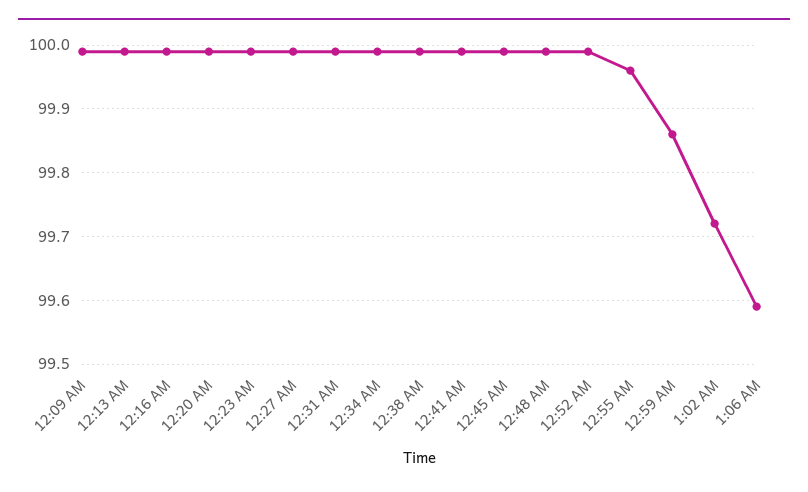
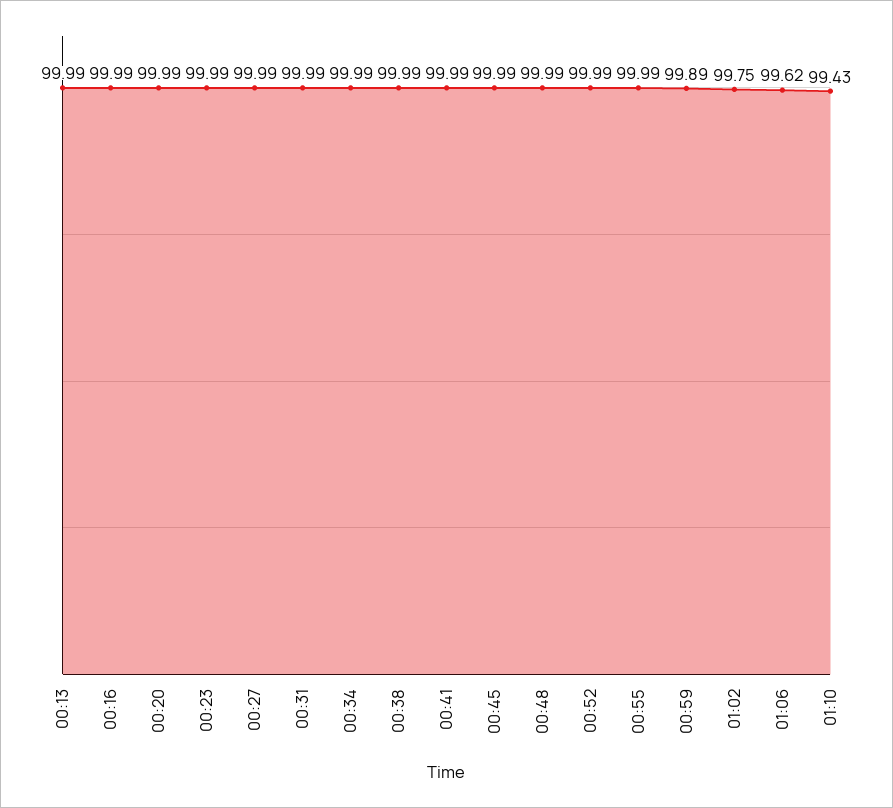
12:09 AM: 99.99 -> none
12:55 AM: 99.96 -> 99.99
12:59 AM: 99.86 -> 99.89
1:02 AM: 99.72 -> 99.75
1:06 AM: 99.59 -> 99.62
01:10: none -> 99.43

